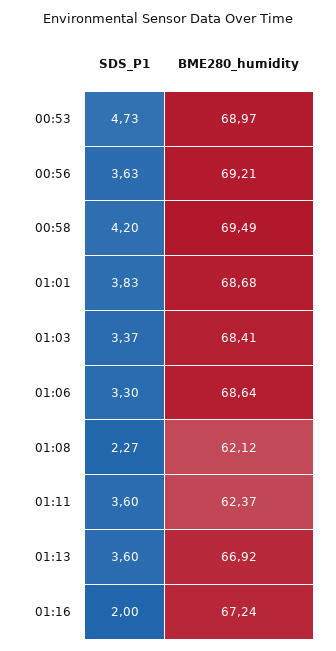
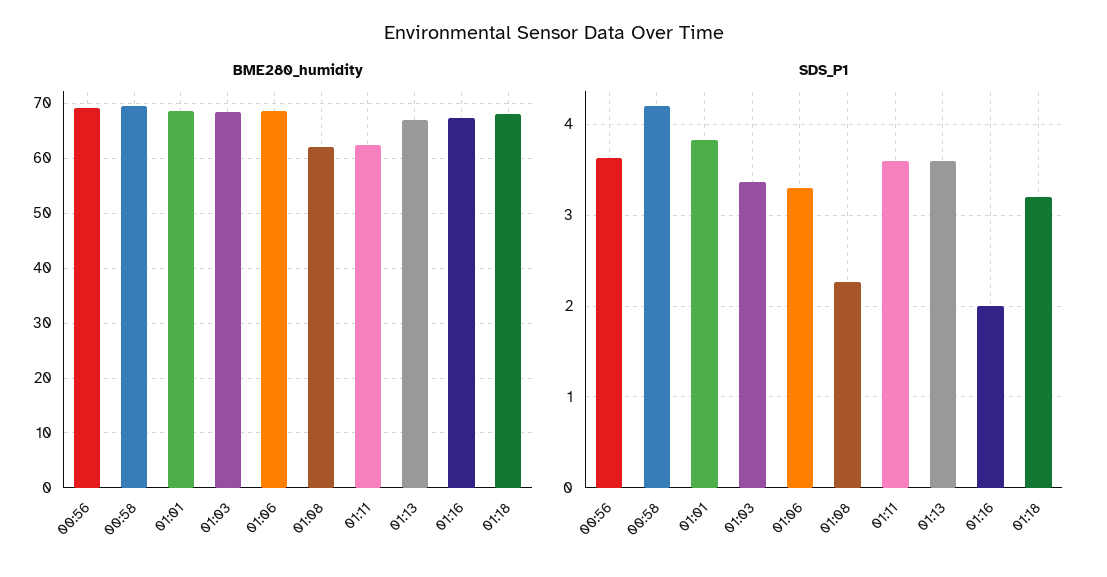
SDS_P1, 00:53: 4.73 -> none
BME280_humidity, 00:53: 68.97 -> none
BME280_humidity, 01:18: none -> 68
SDS_P1, 01:18: none -> 3.2

